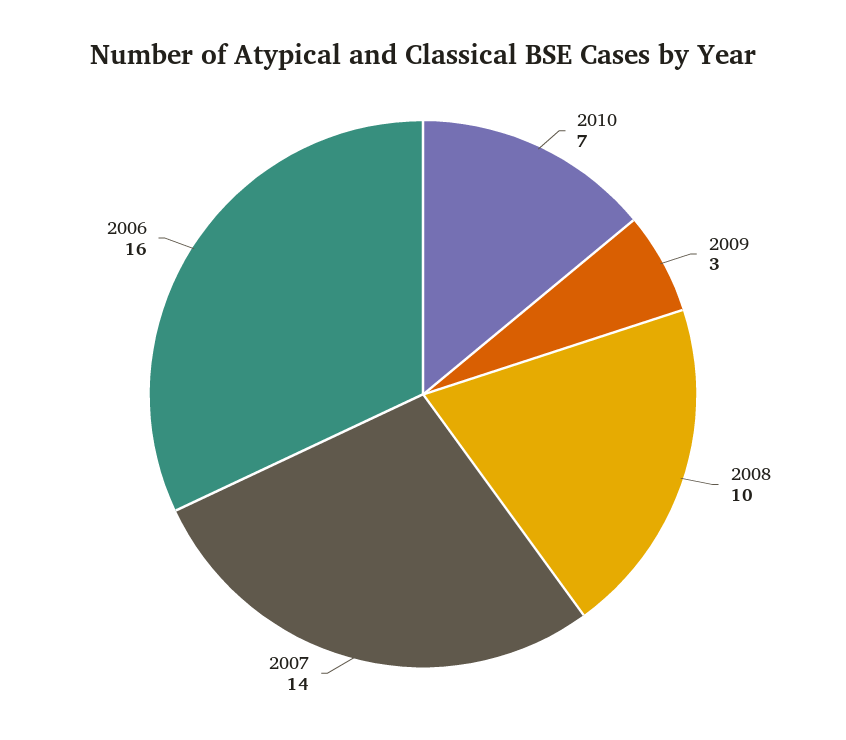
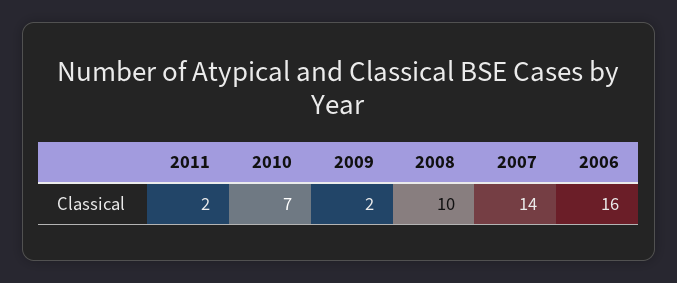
2009: 3 -> 2
2011: none -> 2

